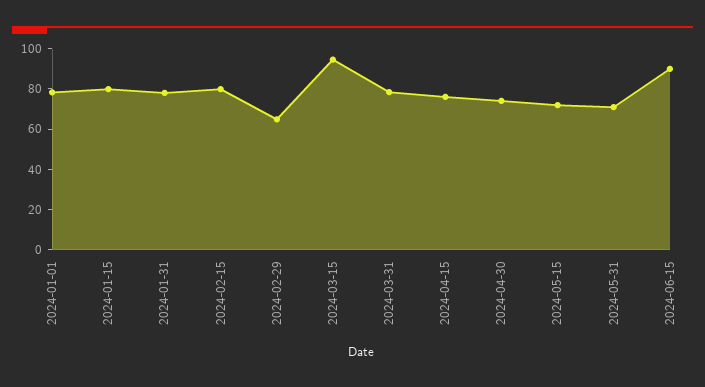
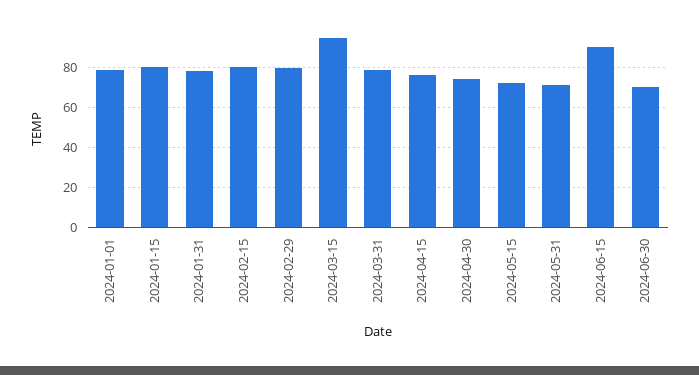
2024-02-29: 65 -> 80
2024-06-30: none -> 70

